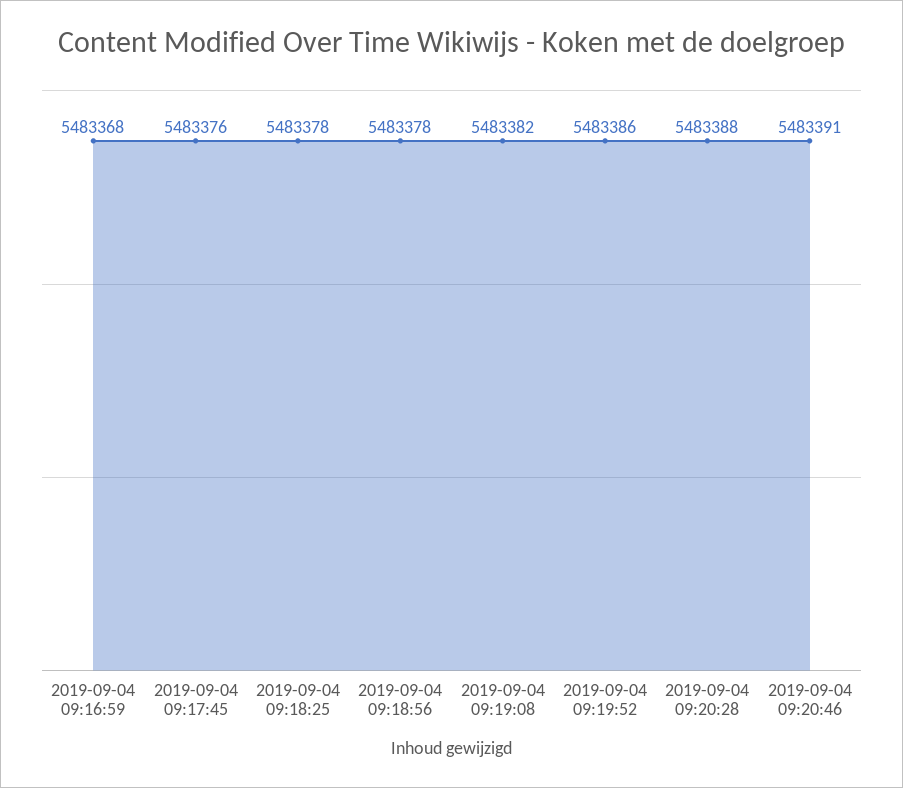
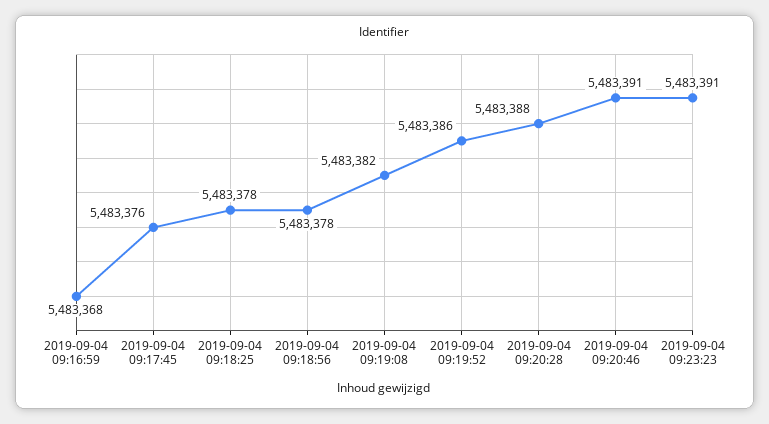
2019-09-04 09:23:23: none -> 5483391

